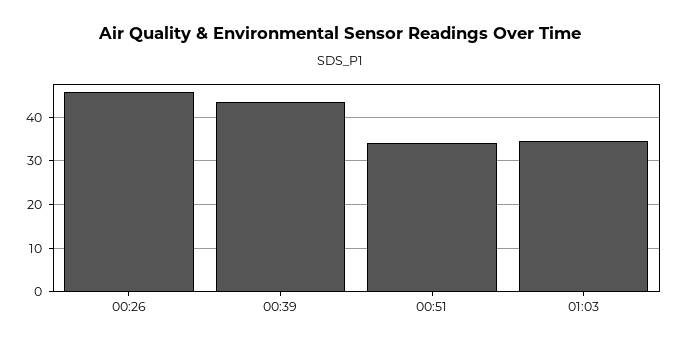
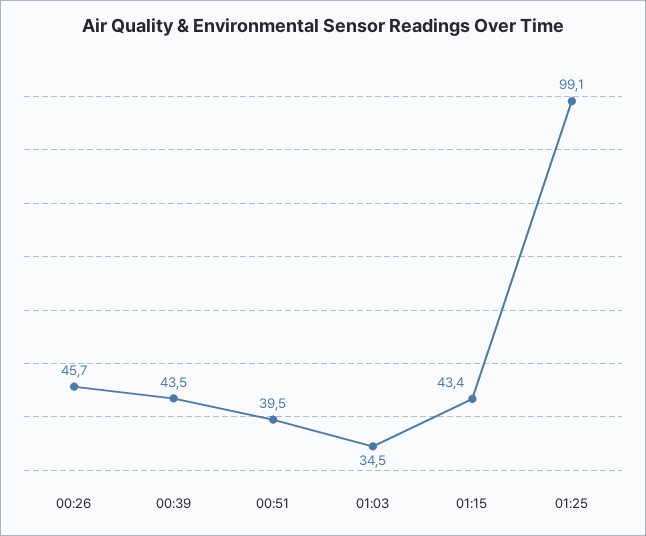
00:51: 34 -> 39.5
01:15: none -> 43.4
01:25: none -> 99.1

